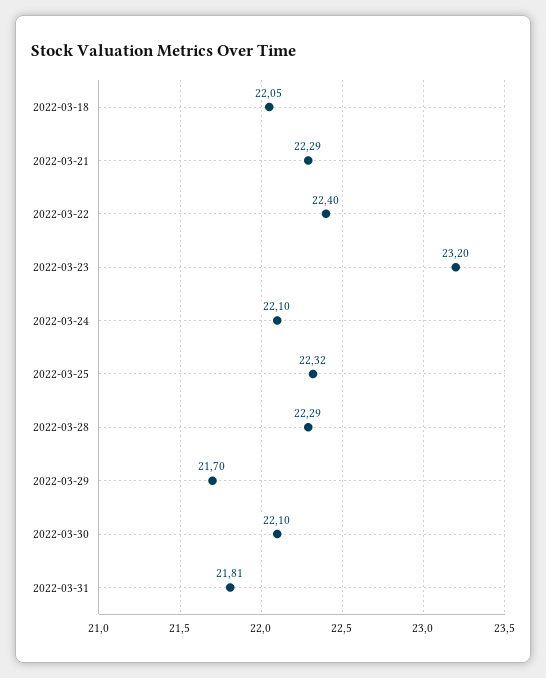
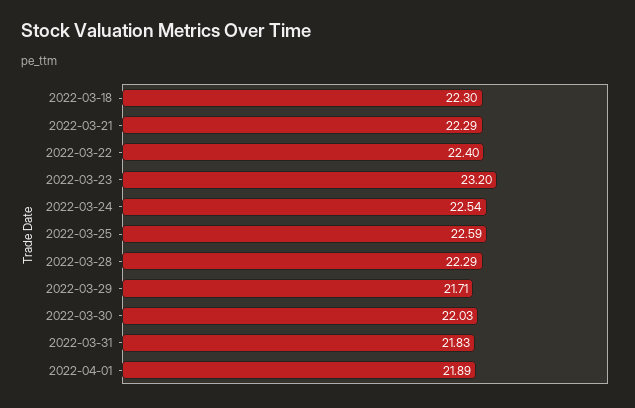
2022-03-18: 22.05 -> 22.3
2022-03-24: 22.1 -> 22.54
2022-03-25: 22.32 -> 22.59
2022-03-29: 21.7 -> 21.71
2022-03-30: 22.1 -> 22.03
2022-03-31: 21.81 -> 21.83
2022-04-01: none -> 21.89

